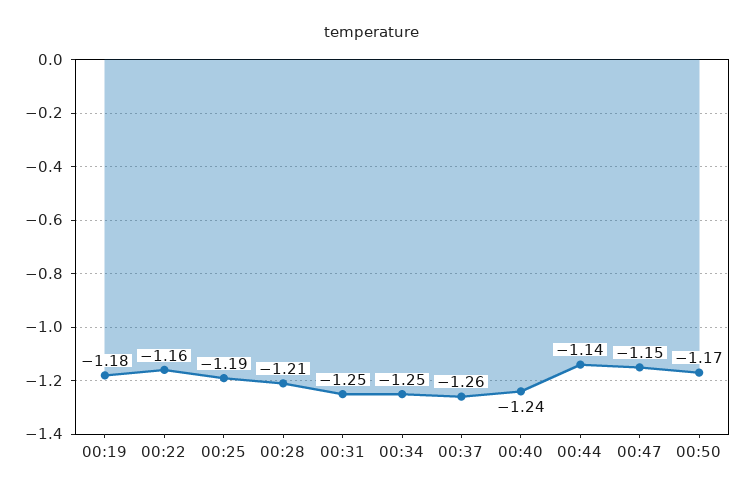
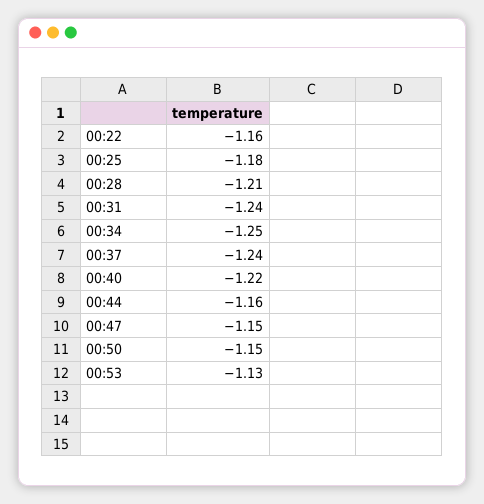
00:19: -1.18 -> none
00:25: -1.19 -> -1.18
00:31: -1.25 -> -1.24
00:37: -1.26 -> -1.24
00:40: -1.24 -> -1.22
00:44: -1.14 -> -1.16
00:50: -1.17 -> -1.15
00:53: none -> -1.13

